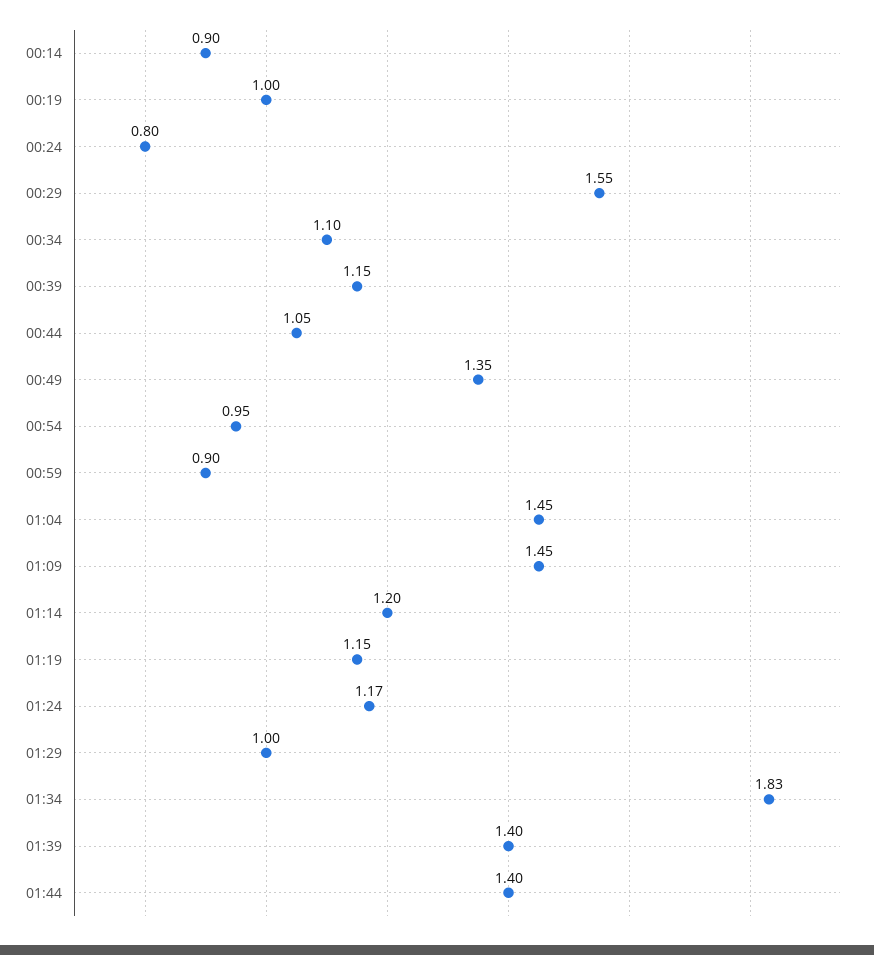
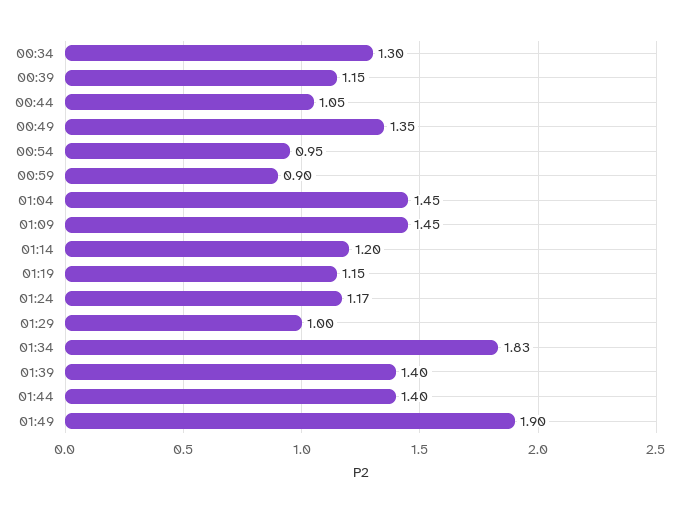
00:14: 0.9 -> none
00:19: 1 -> none
00:24: 0.8 -> none
00:29: 1.55 -> none
00:34: 1.1 -> 1.3
01:49: none -> 1.9

